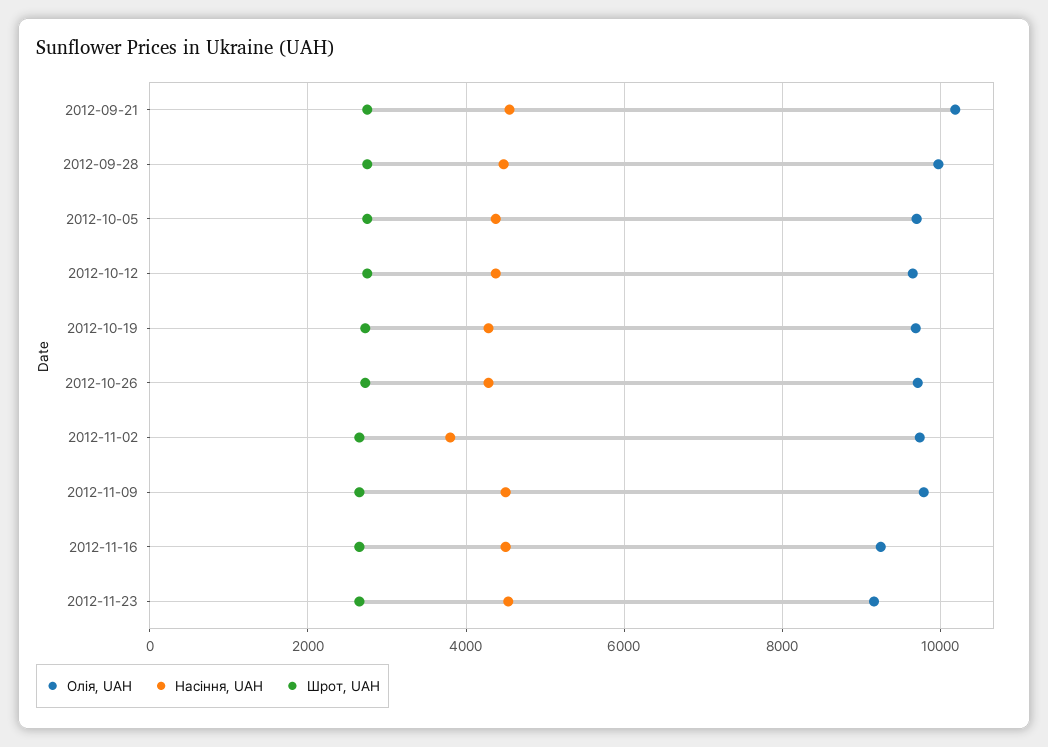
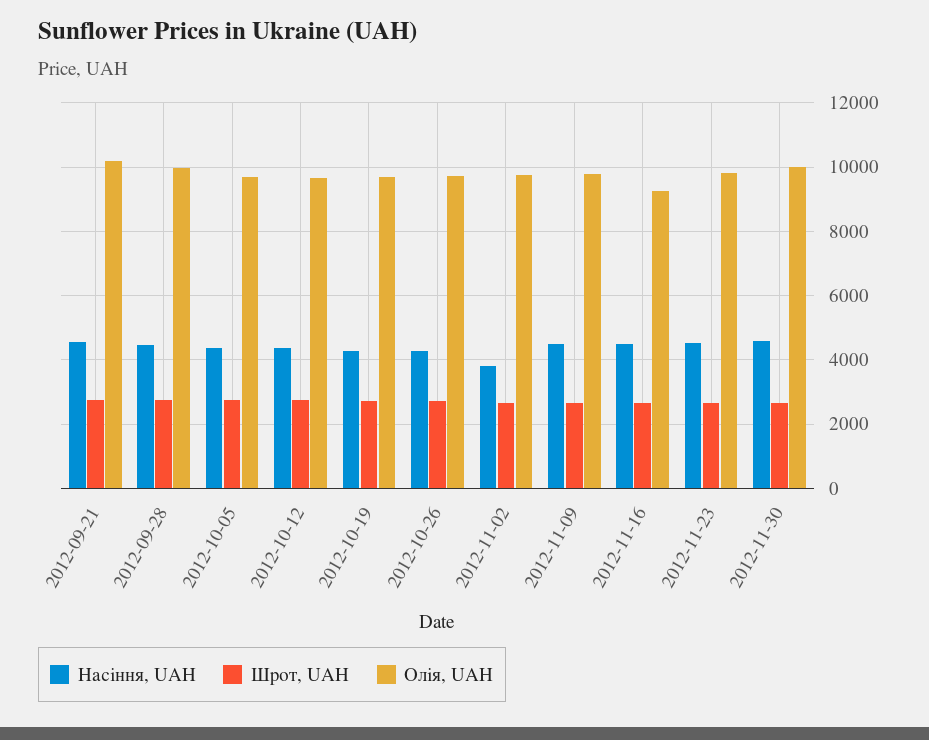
Олія, UAH, 2012-11-23: 9200 -> 9800
Насіння, UAH, 2012-11-30: none -> 4600
Шрот, UAH, 2012-11-30: none -> 2600
Олія, UAH, 2012-11-30: none -> 10000

